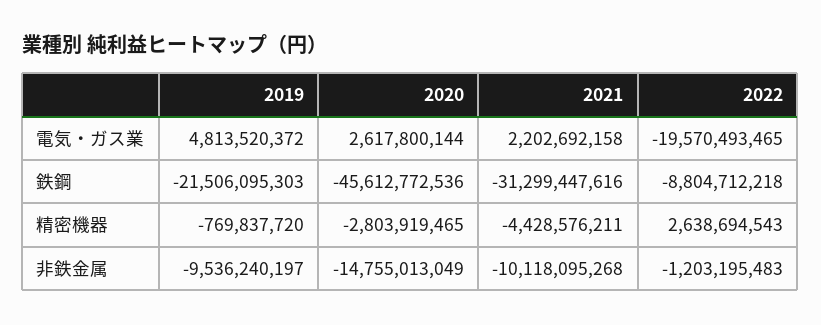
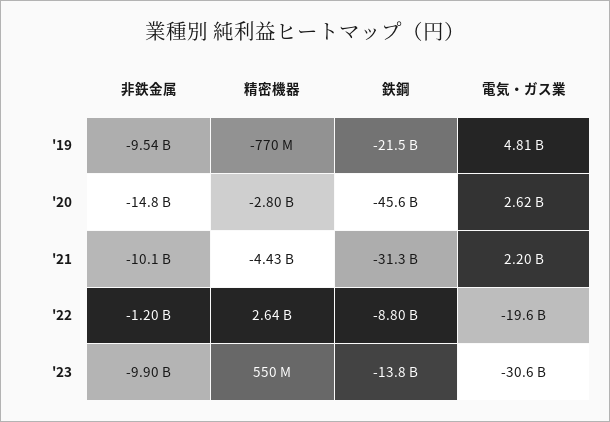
'23, 非鉄金属: none -> -9900000000
'23, 精密機器: none -> 550000000
'23, 鉄鋼: none -> -13800000000
'23, 電気・ガス業: none -> -30600000000

